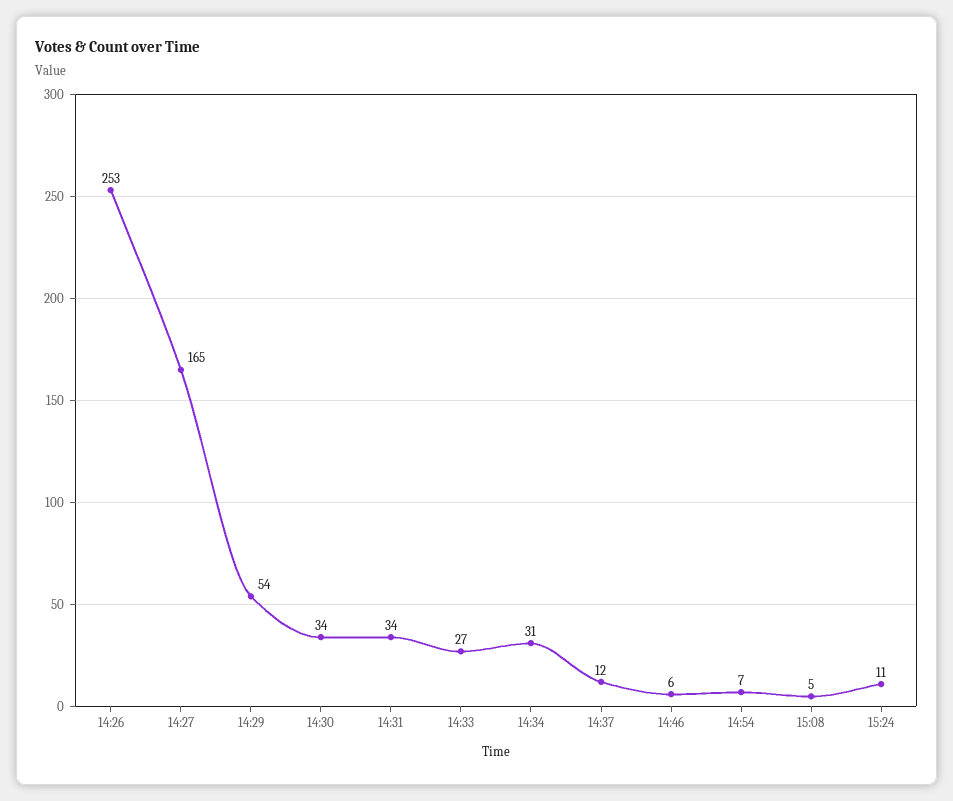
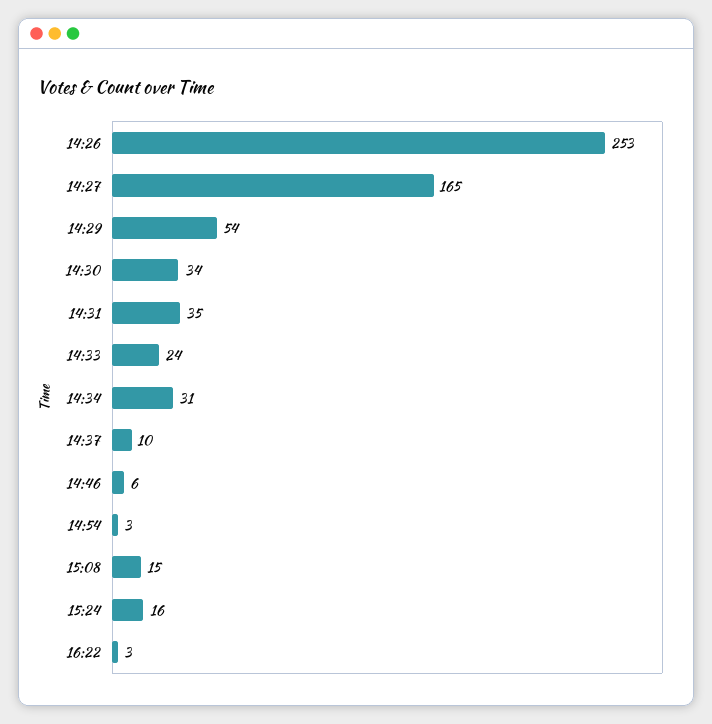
14:31: 34 -> 35
14:33: 27 -> 24
14:37: 12 -> 10
14:54: 7 -> 3
15:08: 5 -> 15
15:24: 11 -> 16
16:22: none -> 3

